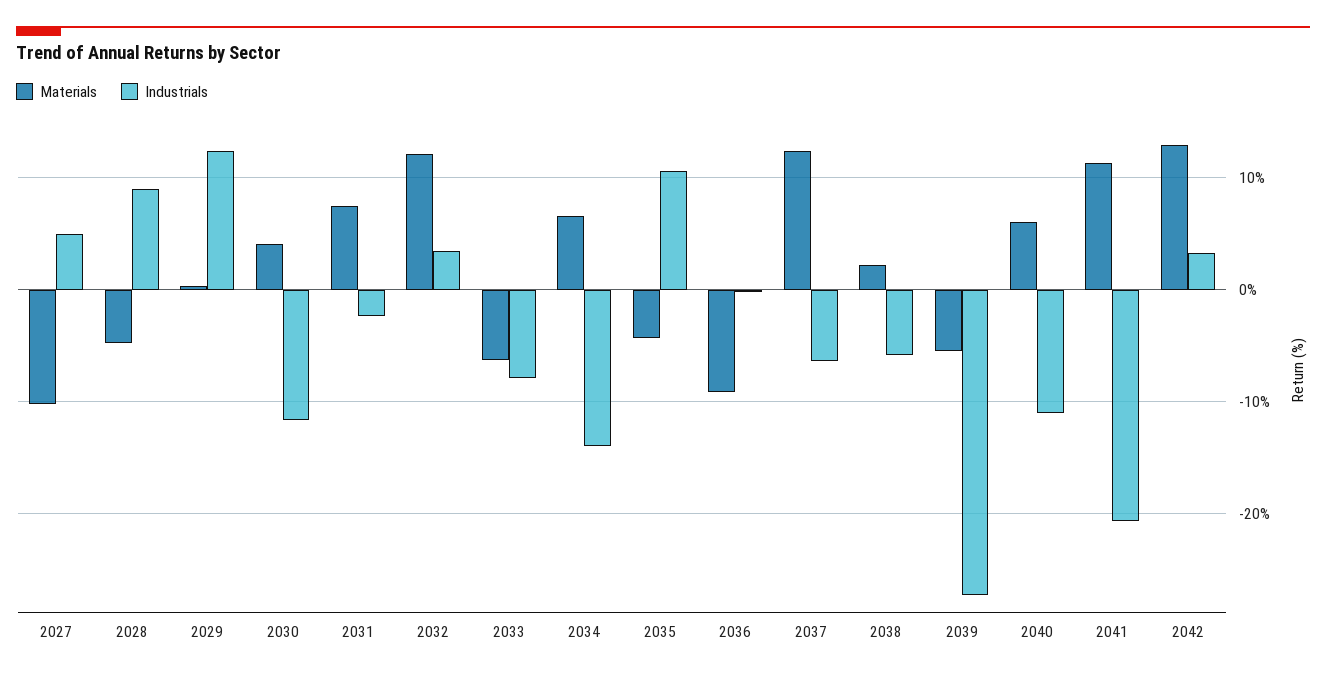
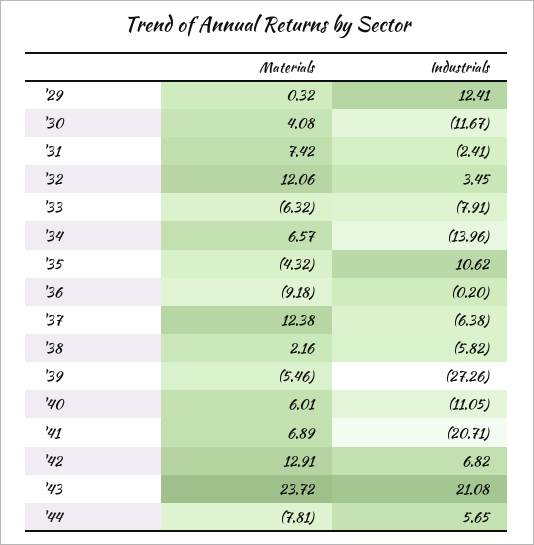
Materials, 2027: -10 -> none
Industrials, 2027: 5 -> none
Materials, 2028: -5 -> none
Industrials, 2028: 9 -> none
Materials, 2041: 11 -> 6.89
Industrials, 2042: 3 -> 6.82
Materials, '43: none -> 23.72
Industrials, '43: none -> 21.08
Materials, '44: none -> -7.81
Industrials, '44: none -> 5.65

